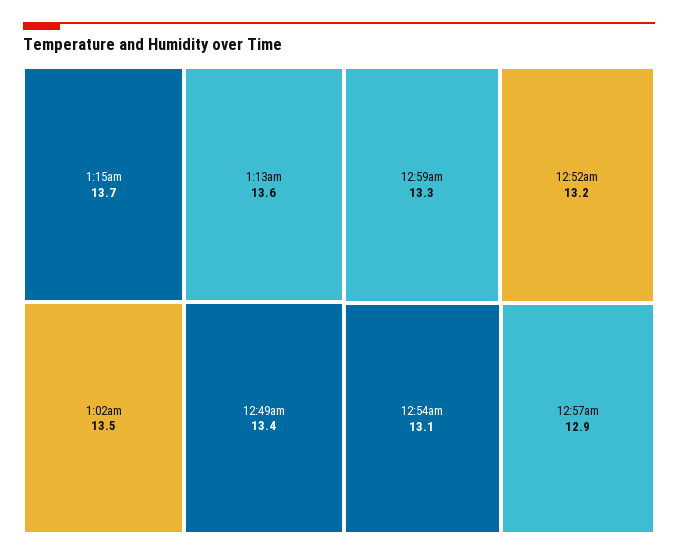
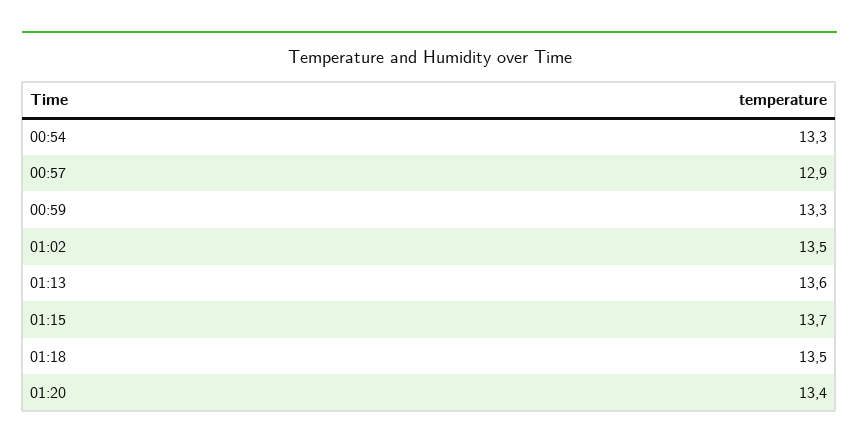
12:49am: 13.4 -> none
12:52am: 13.2 -> none
12:54am: 13.1 -> 13.3
01:18: none -> 13.5
01:20: none -> 13.4

